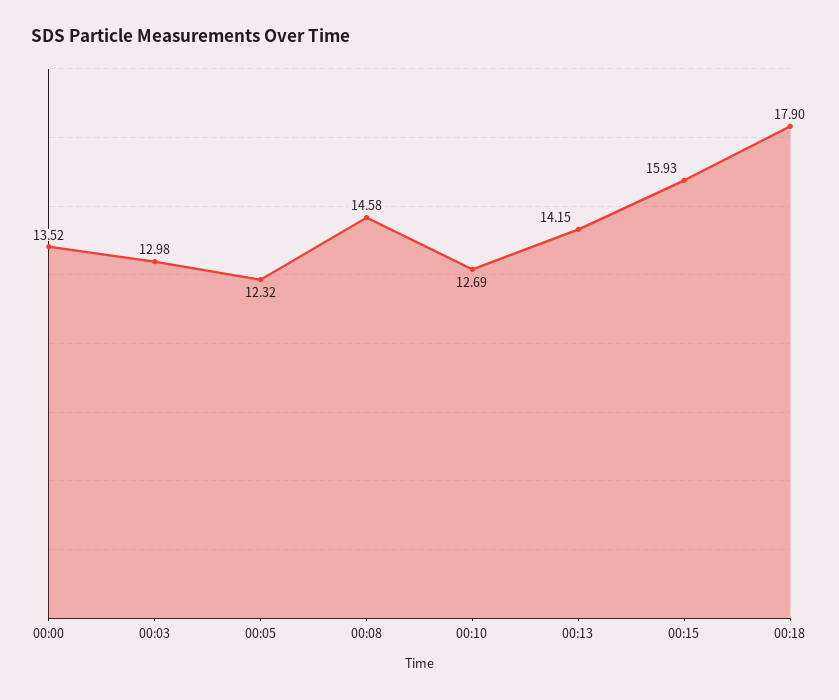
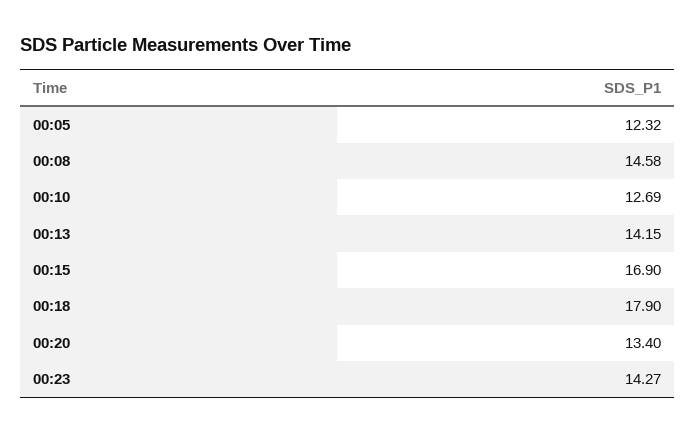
00:00: 13.52 -> none
00:03: 12.98 -> none
00:15: 15.93 -> 16.9
00:20: none -> 13.4
00:23: none -> 14.27

